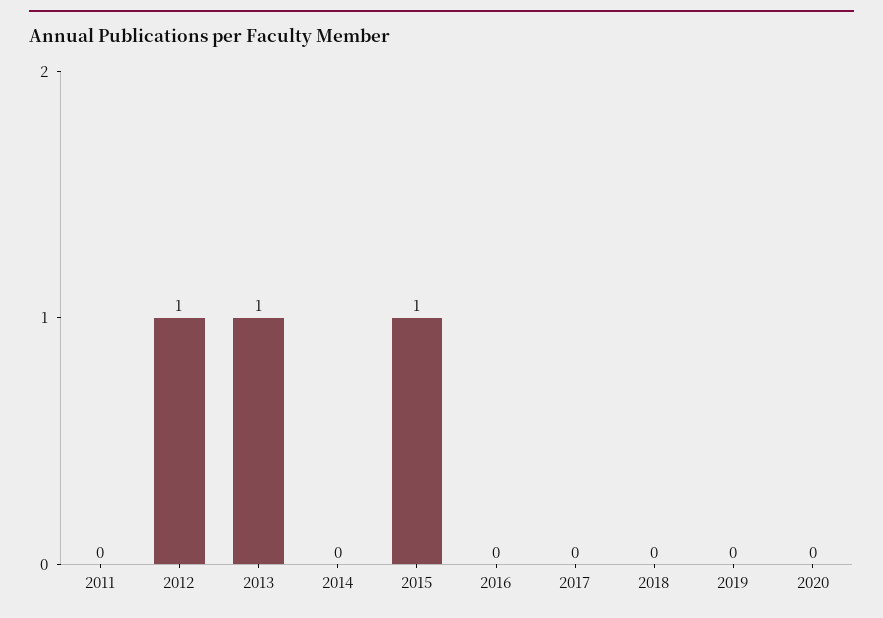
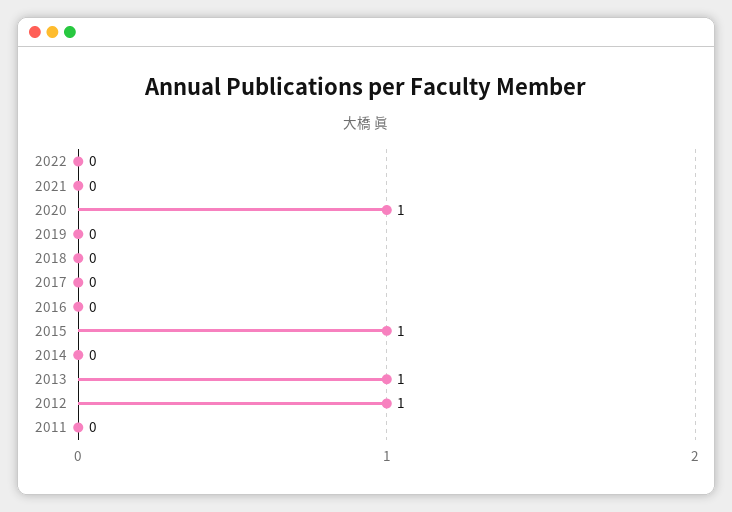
2020: 0 -> 1
2022: none -> 0
2021: none -> 0

